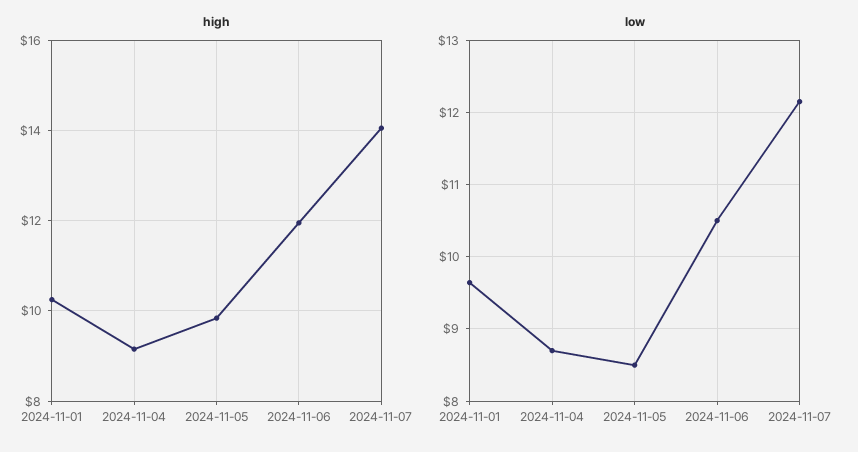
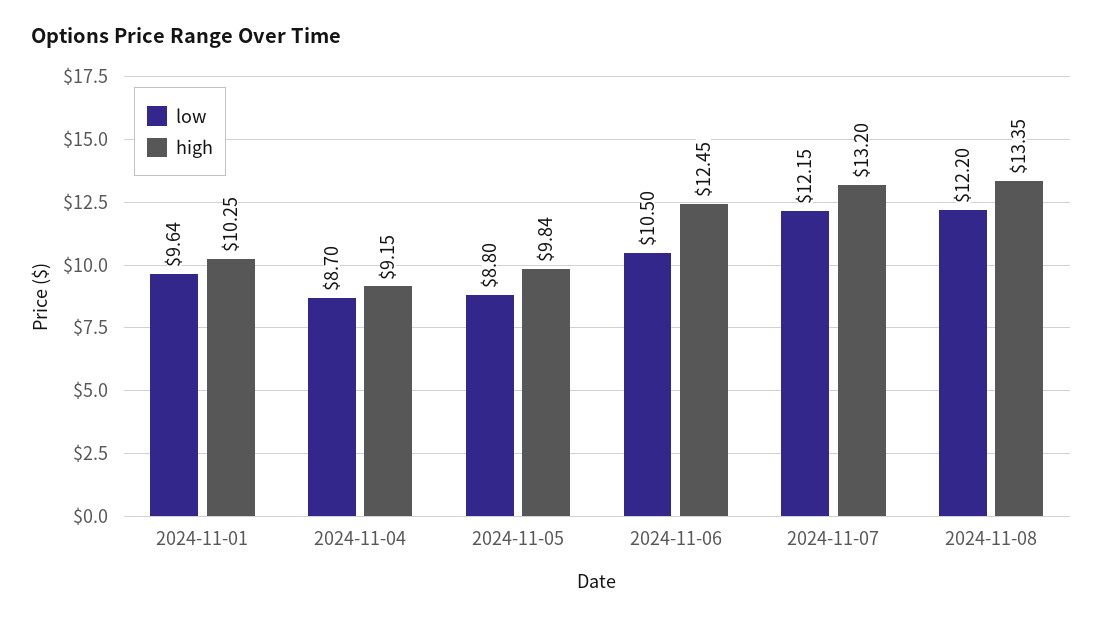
high, 2024-11-06: 12 -> 12.45
high, 2024-11-07: 14 -> 13.2
low, 2024-11-05: 8.5 -> 8.8
low, 2024-11-08: none -> 12.2
high, 2024-11-08: none -> 13.35

